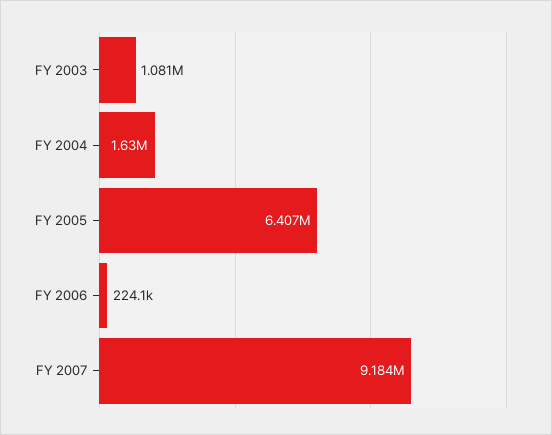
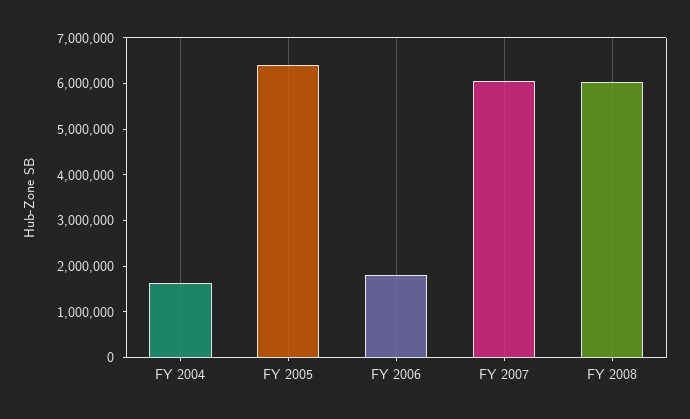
FY 2003: 1081000 -> none
FY 2006: 224100 -> 1800000
FY 2007: 9184000 -> 6000000
FY 2008: none -> 6000000

